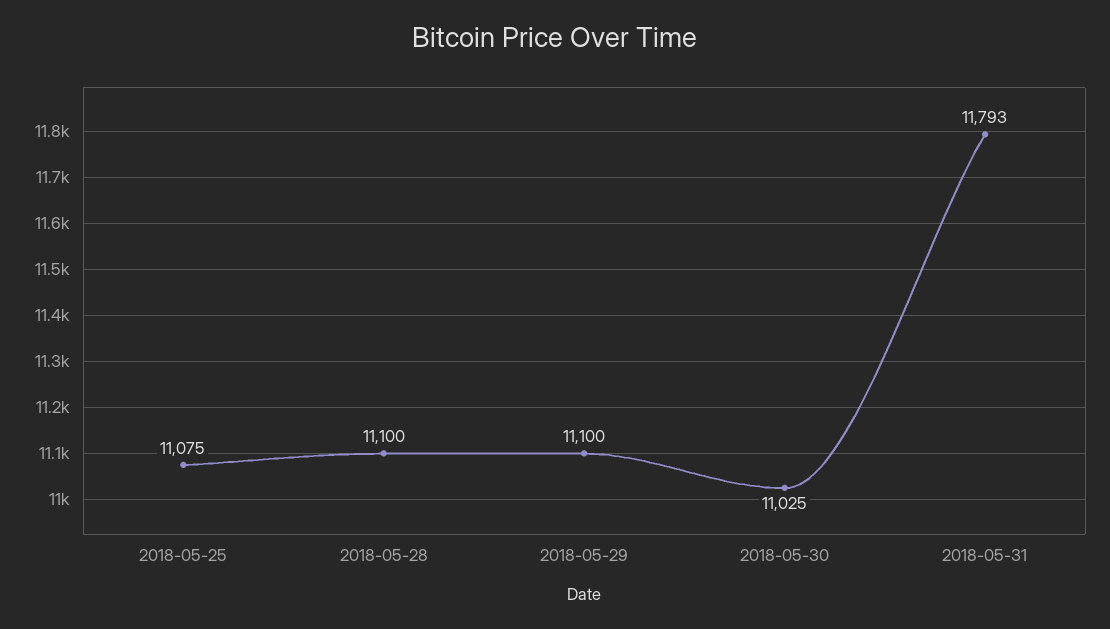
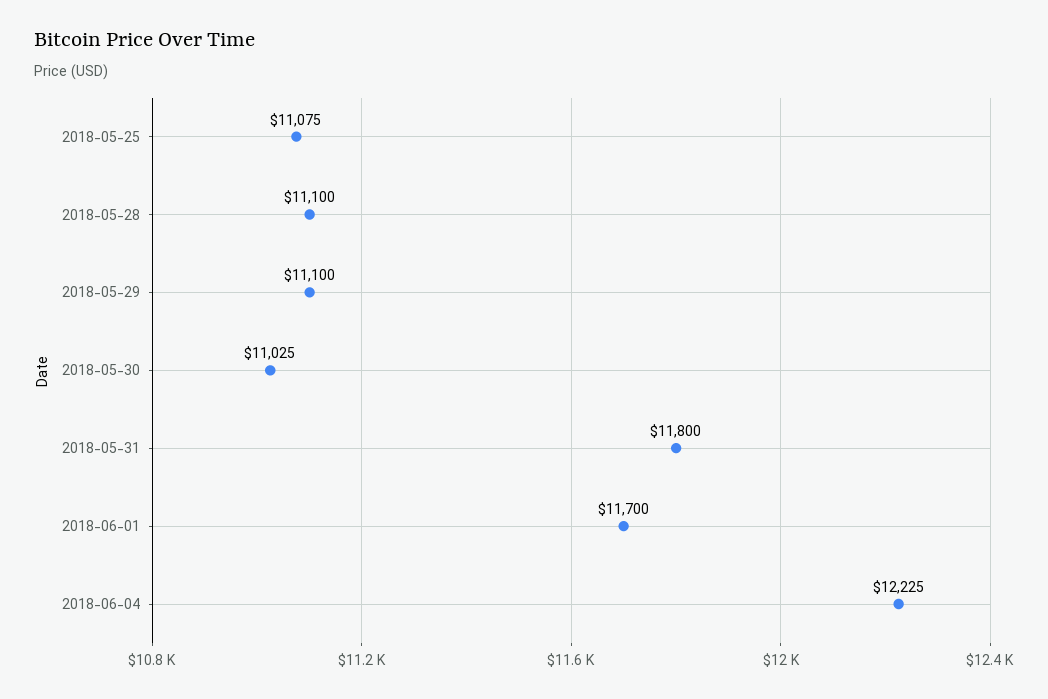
2018-05-31: 11793 -> 11800
2018-06-01: none -> 11700
2018-06-04: none -> 12225

